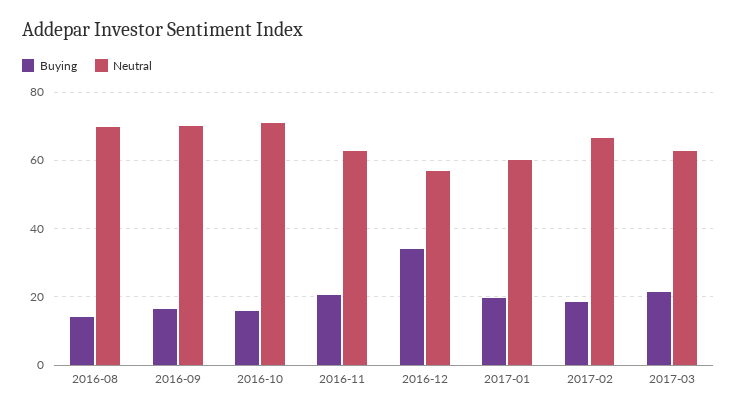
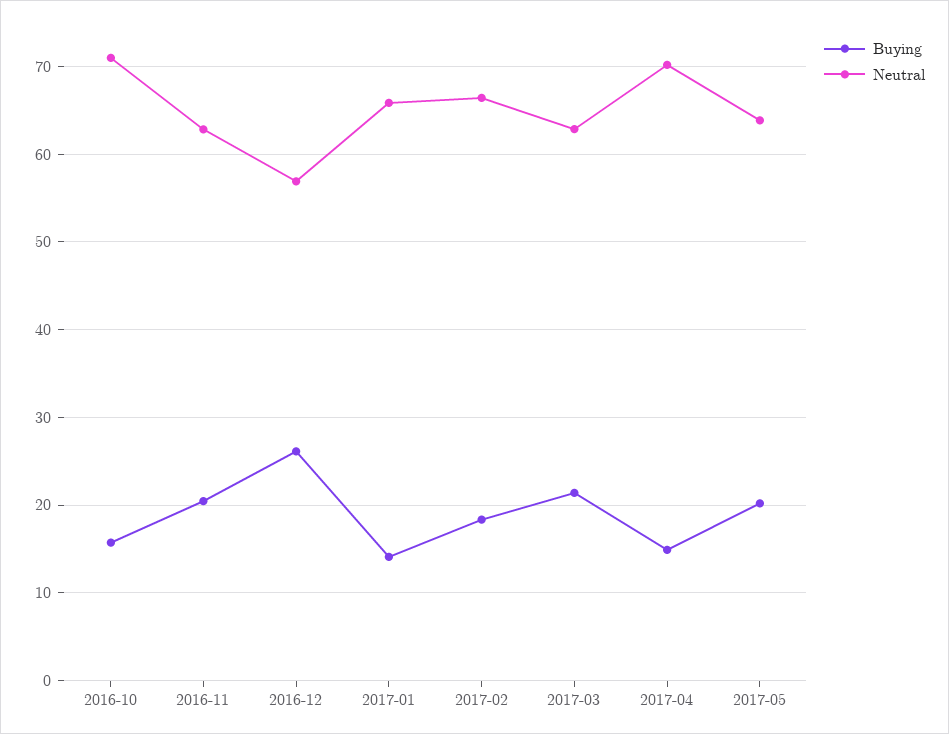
Buying, 2016-08: 14 -> none
Neutral, 2016-08: 70 -> none
Buying, 2016-09: 16 -> none
Neutral, 2016-09: 70 -> none
Buying, 2016-12: 34 -> 26
Buying, 2017-01: 20 -> 14
Neutral, 2017-01: 60 -> 66
Buying, 2017-04: none -> 15
Neutral, 2017-04: none -> 70
Buying, 2017-05: none -> 20
Neutral, 2017-05: none -> 64

